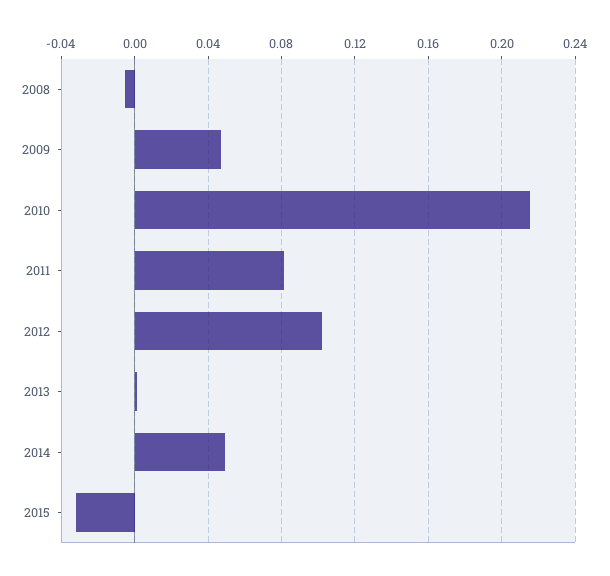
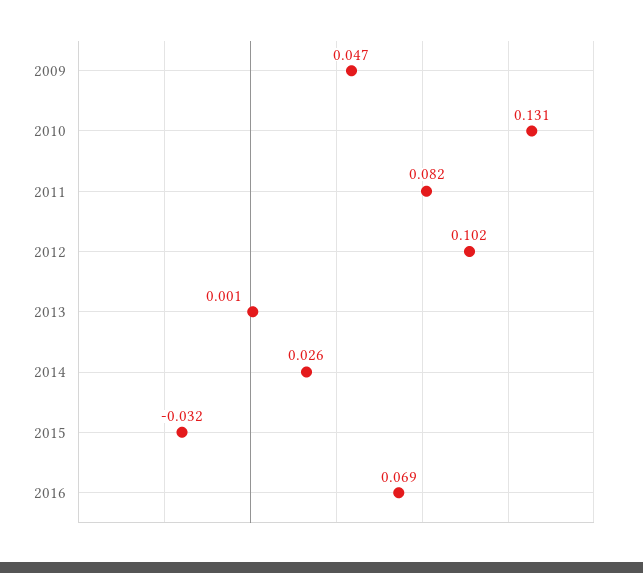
2008: -0.005 -> none
2010: 0.215 -> 0.131
2014: 0.05 -> 0.026
2016: none -> 0.069

